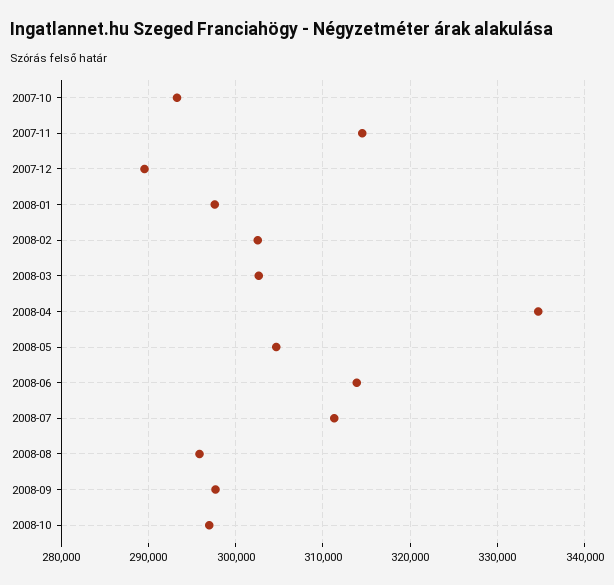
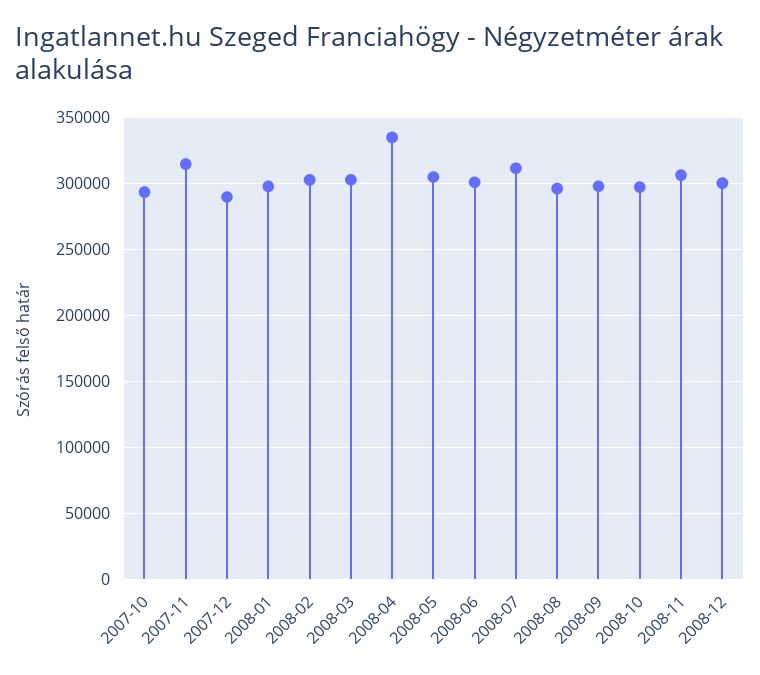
2008-06: 314000 -> 300000
2008-11: none -> 305000
2008-12: none -> 300000

